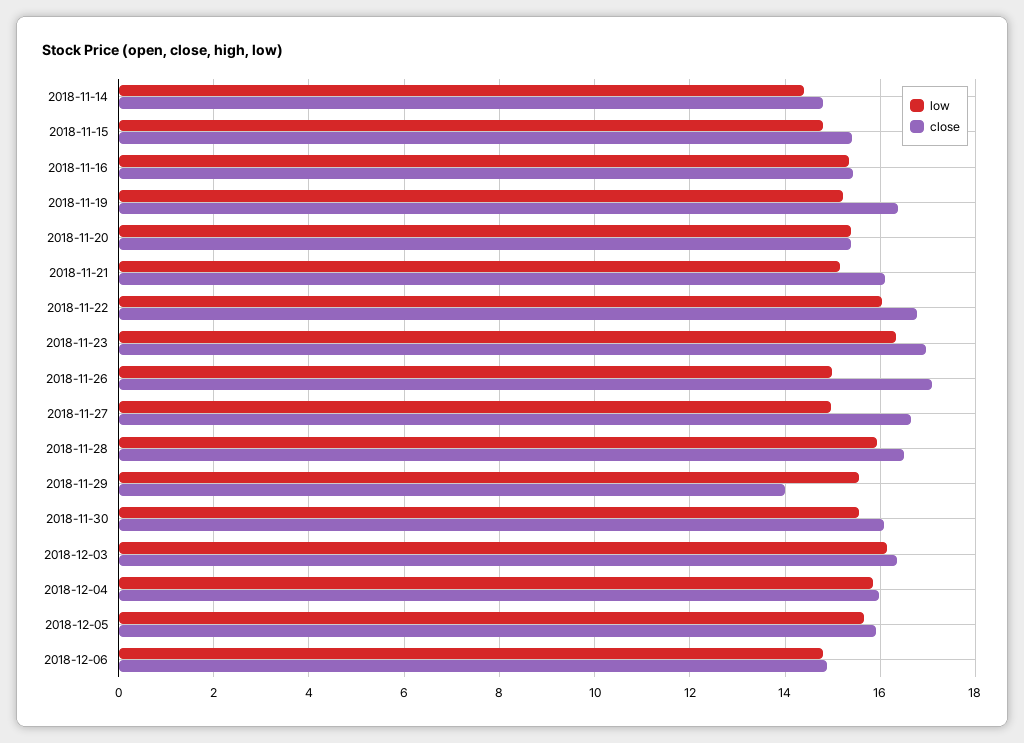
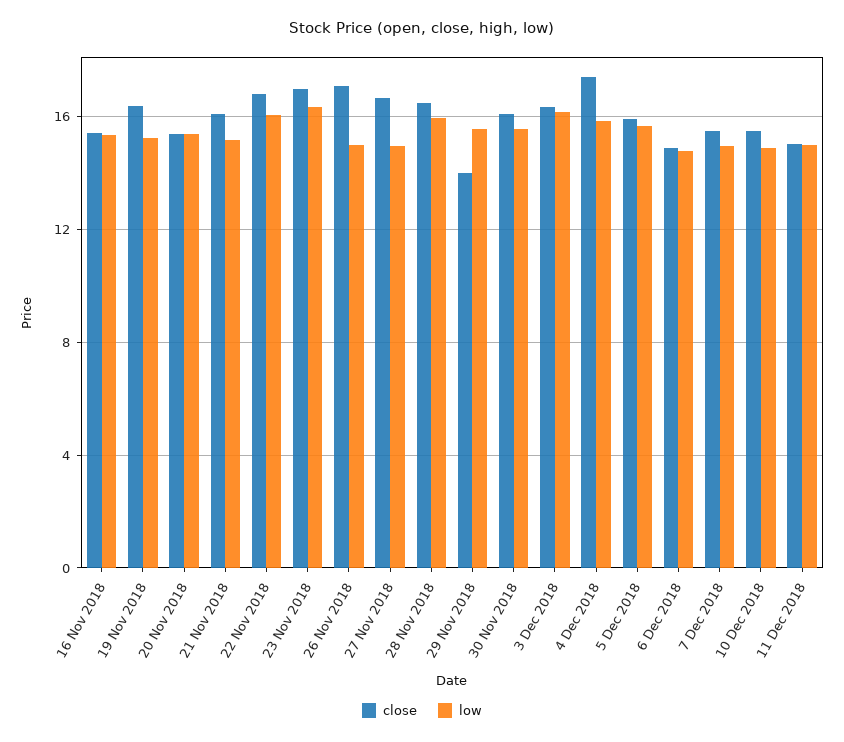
low, 2018-11-14: 14.4 -> none
close, 2018-11-14: 14.8 -> none
low, 2018-11-15: 14.8 -> none
close, 2018-11-15: 15.4 -> none
close, 2018-12-04: 16 -> 17.5
close, 7 Dec 2018: none -> 15.5
low, 7 Dec 2018: none -> 15
close, 10 Dec 2018: none -> 15.5
low, 10 Dec 2018: none -> 15
close, 11 Dec 2018: none -> 15
low, 11 Dec 2018: none -> 15

